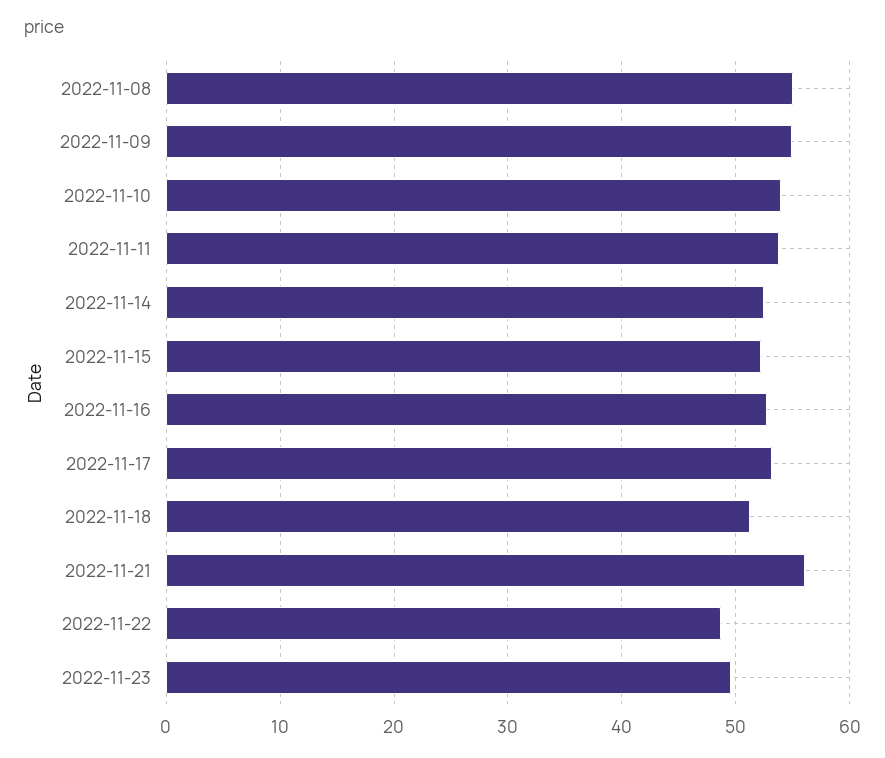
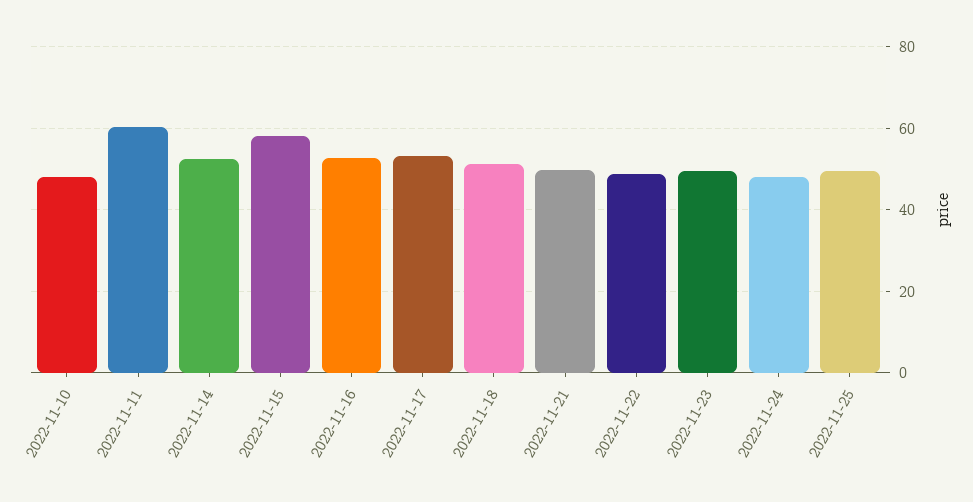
2022-11-08: 55 -> none
2022-11-09: 55 -> none
2022-11-10: 54 -> 48
2022-11-11: 54 -> 60
2022-11-15: 52 -> 58
2022-11-21: 56 -> 50
2022-11-24: none -> 48
2022-11-25: none -> 50

